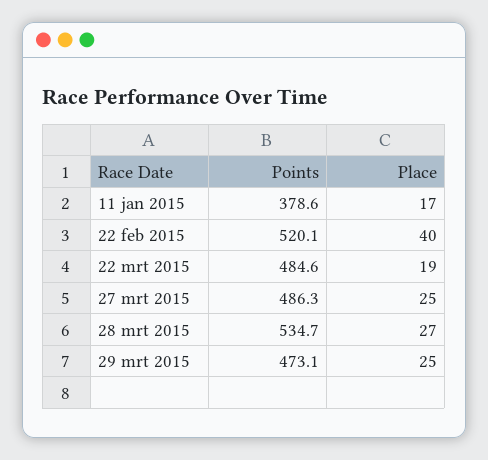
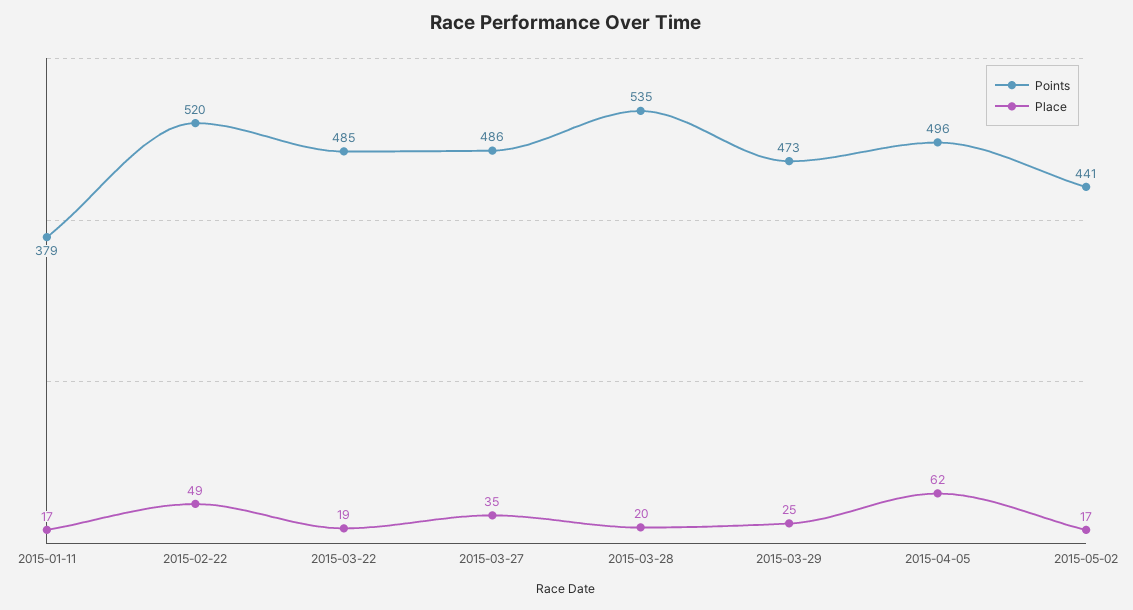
Place, 22 feb 2015: 40 -> 49
Place, 27 mrt 2015: 25 -> 35
Place, 28 mrt 2015: 27 -> 20
Points, 2015-04-05: none -> 496
Place, 2015-04-05: none -> 62
Points, 2015-05-02: none -> 441
Place, 2015-05-02: none -> 17

